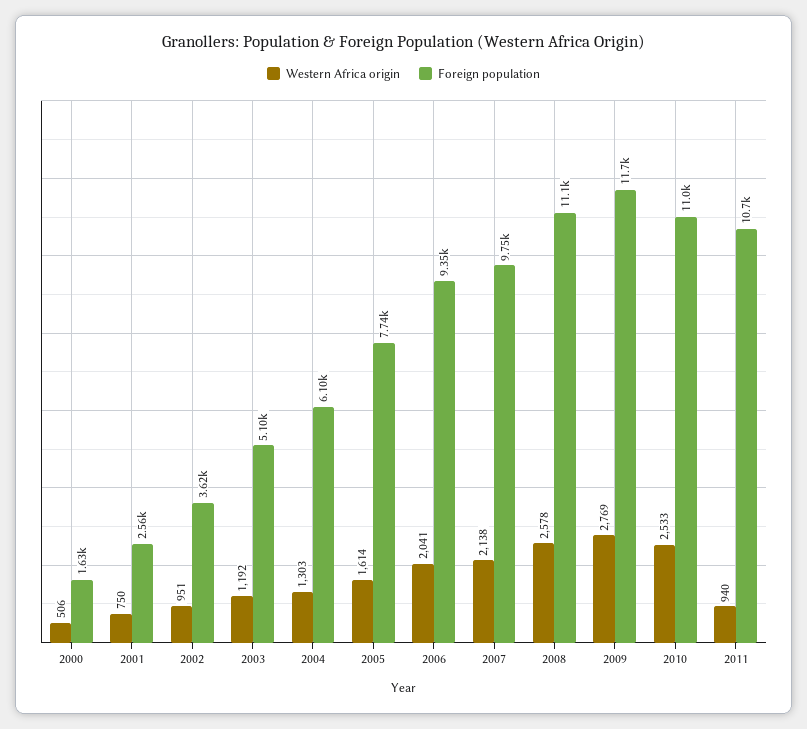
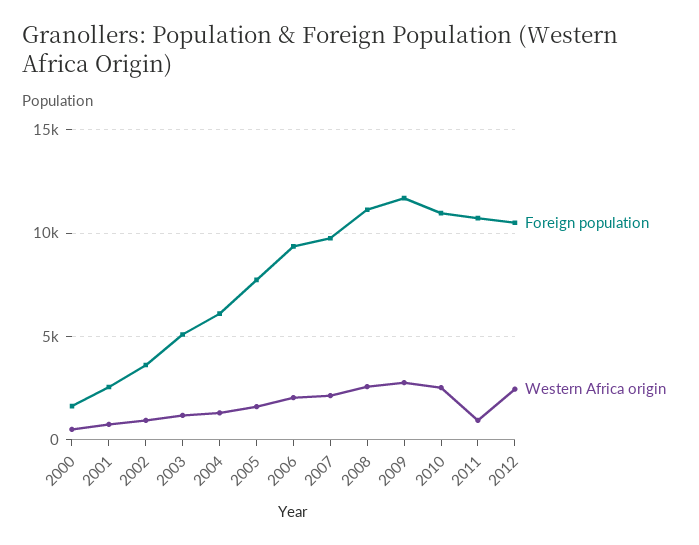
Foreign population, 2012: none -> 10500
Western Africa origin, 2012: none -> 2500

